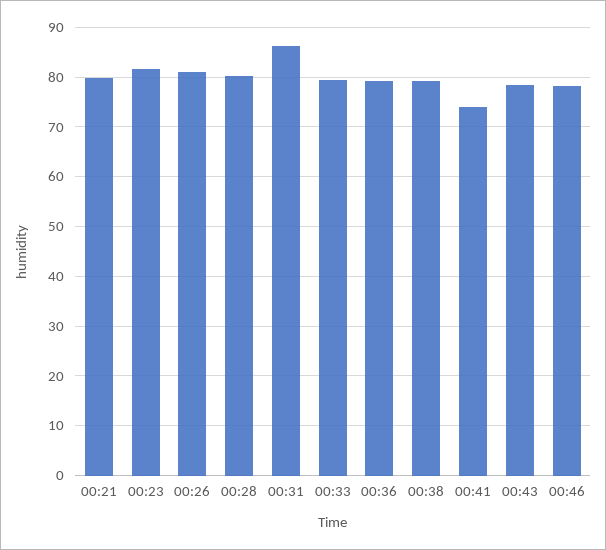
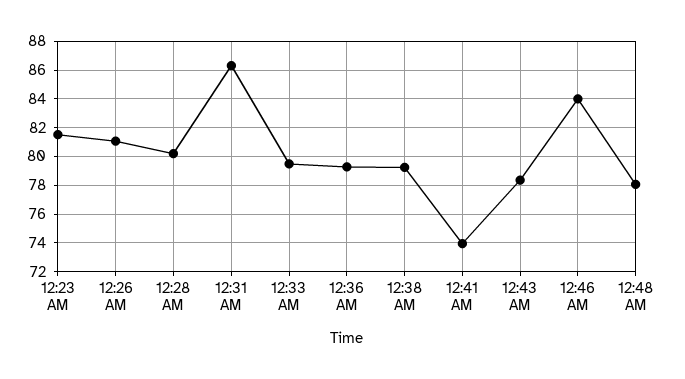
00:21: 80 -> none
00:46: 78 -> 84
12:48 AM: none -> 78

